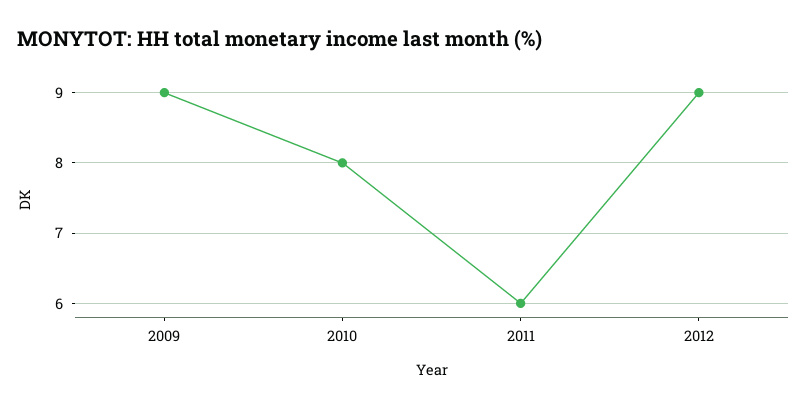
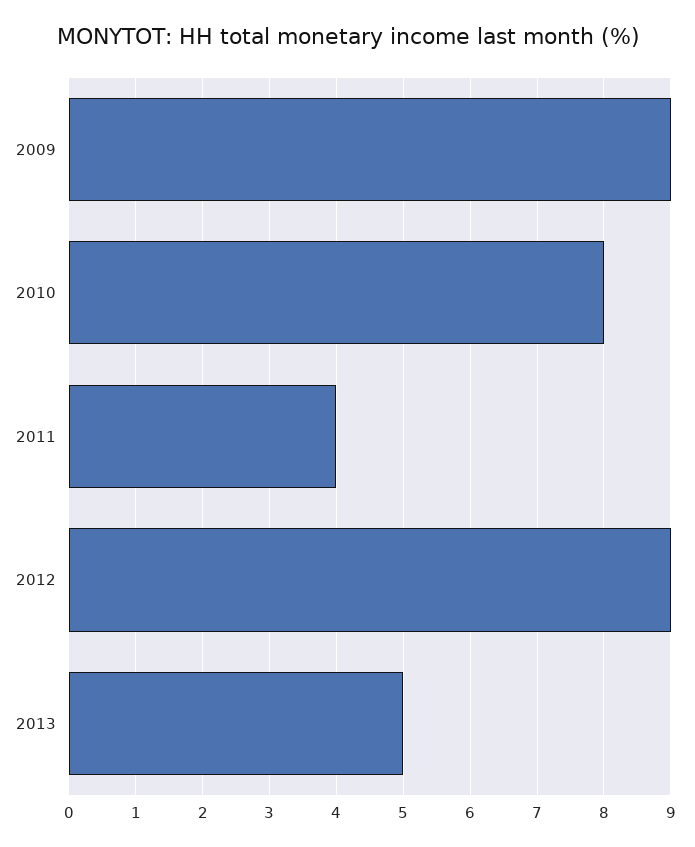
2011: 6 -> 4
2013: none -> 5

